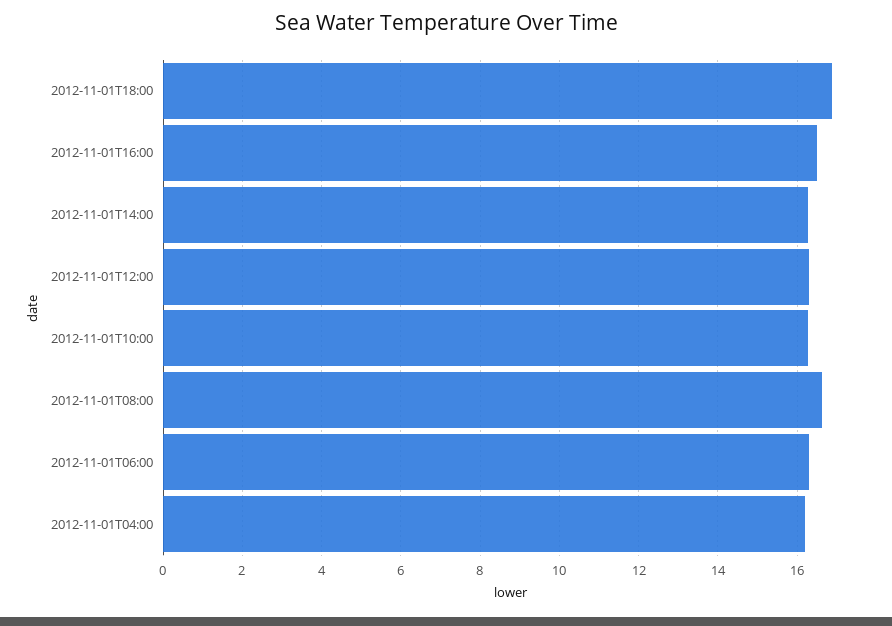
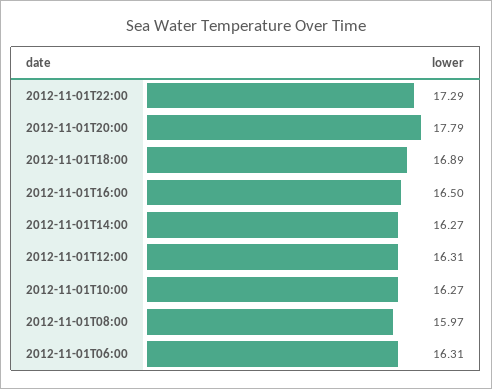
2012-11-01T08:00: 16.6 -> 15.97
2012-11-01T04:00: 16.2 -> none
2012-11-01T22:00: none -> 17.29
2012-11-01T20:00: none -> 17.79

